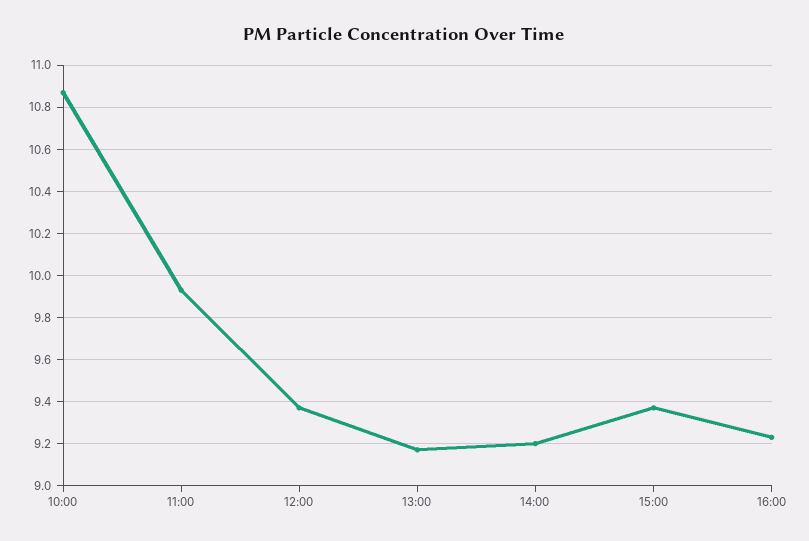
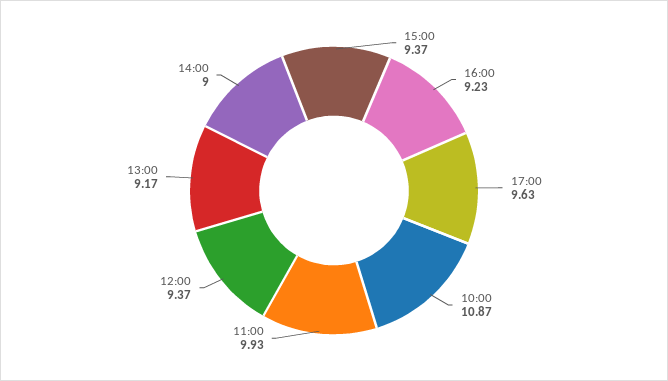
14:00: 9.2 -> 9
17:00: none -> 9.63

